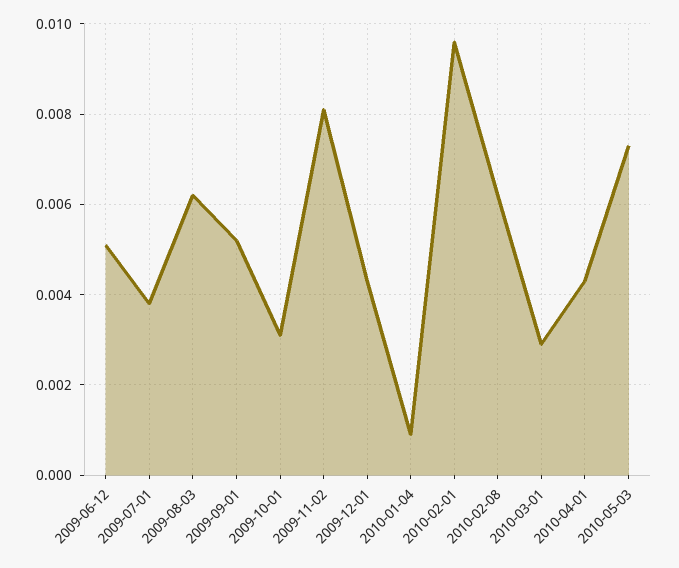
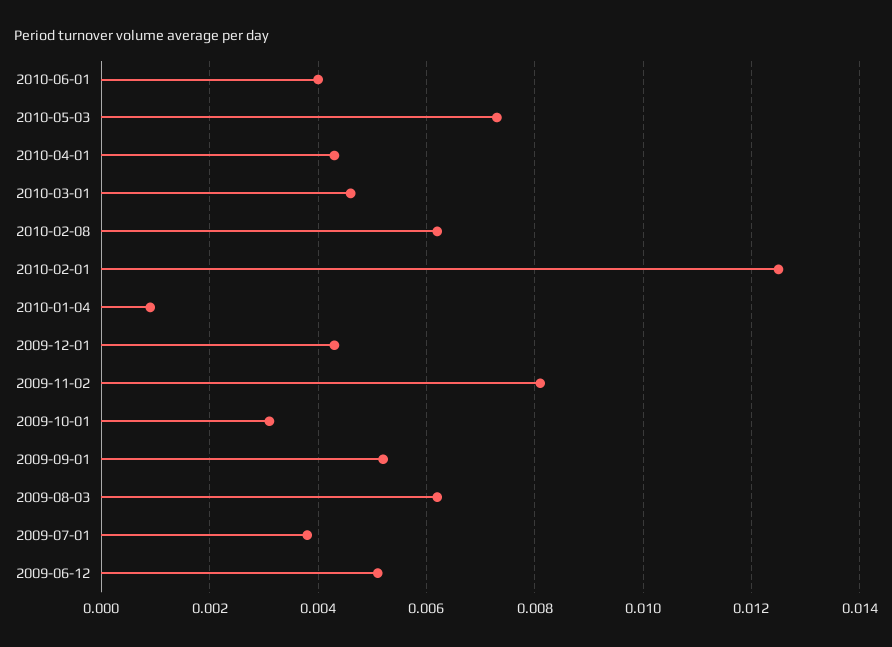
2010-02-01: 0.0095 -> 0.0125
2010-03-01: 0.003 -> 0.0045
2010-06-01: none -> 0.004

